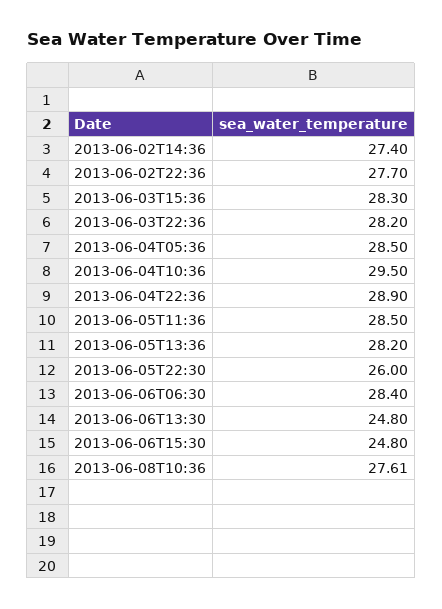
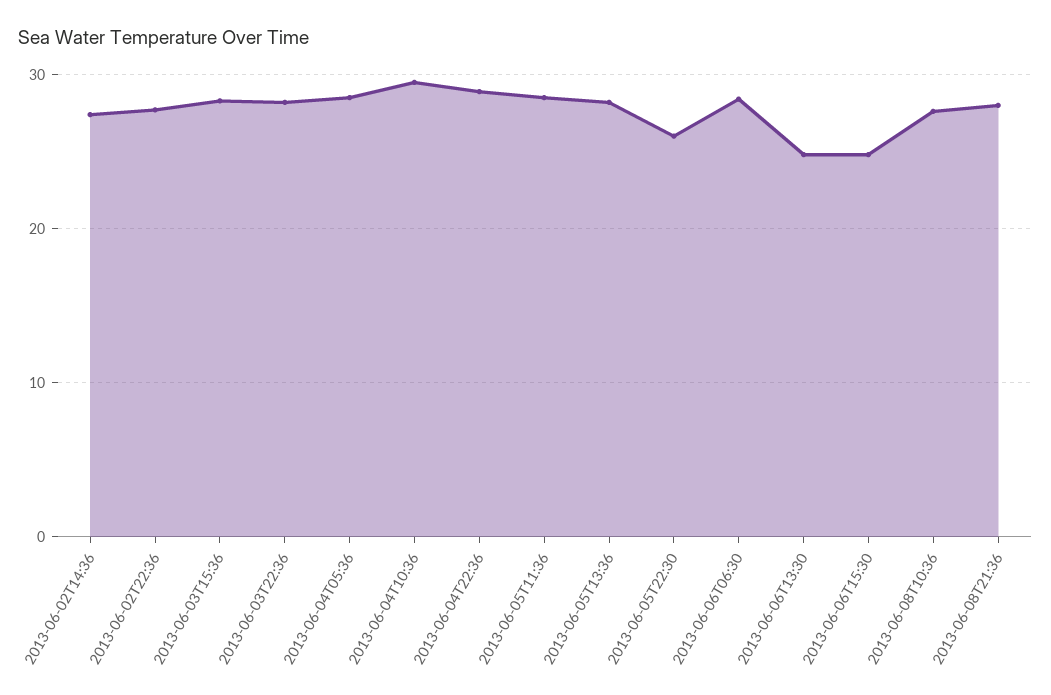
2013-06-08T21:36: none -> 28

